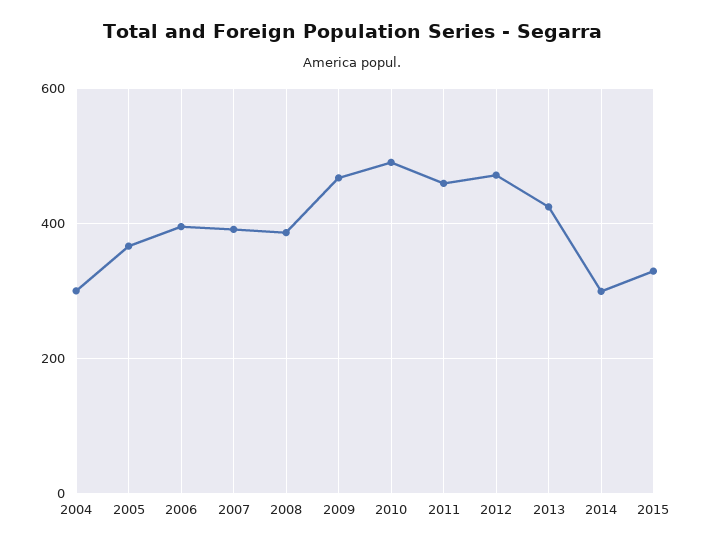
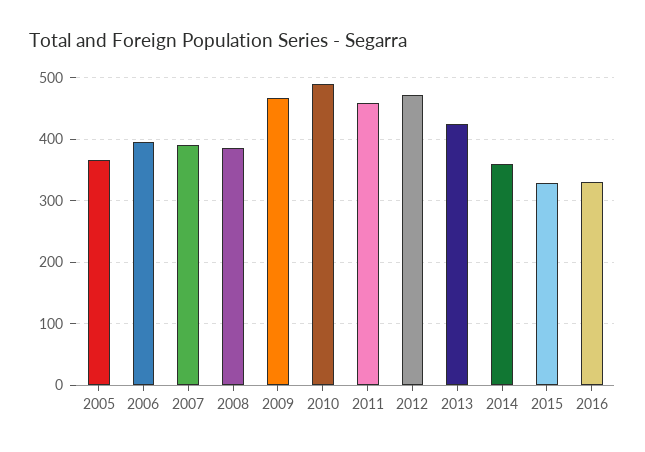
2004: 300 -> none
2014: 300 -> 360
2016: none -> 330

